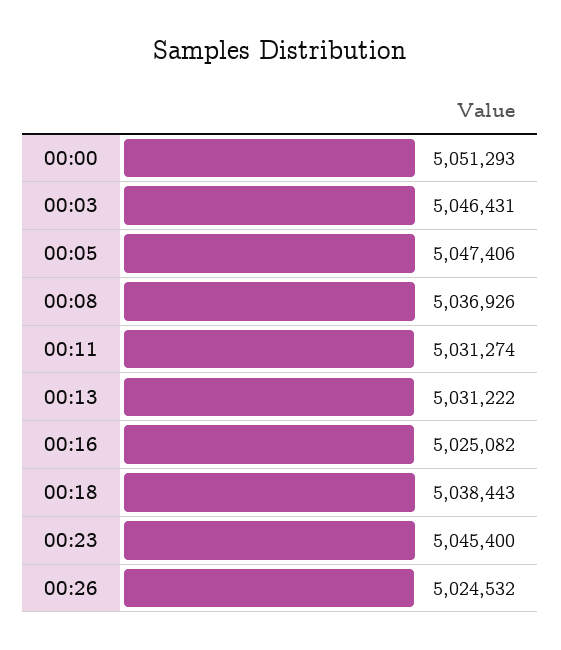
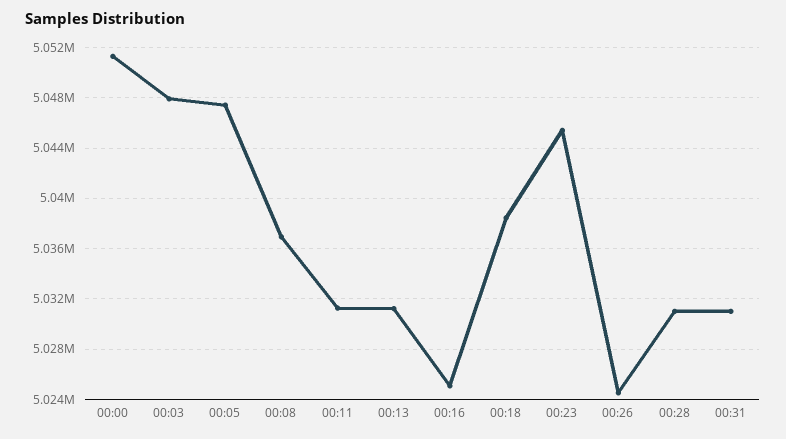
00:03: 5046431 -> 5048000
00:28: none -> 5031000
00:31: none -> 5031000

